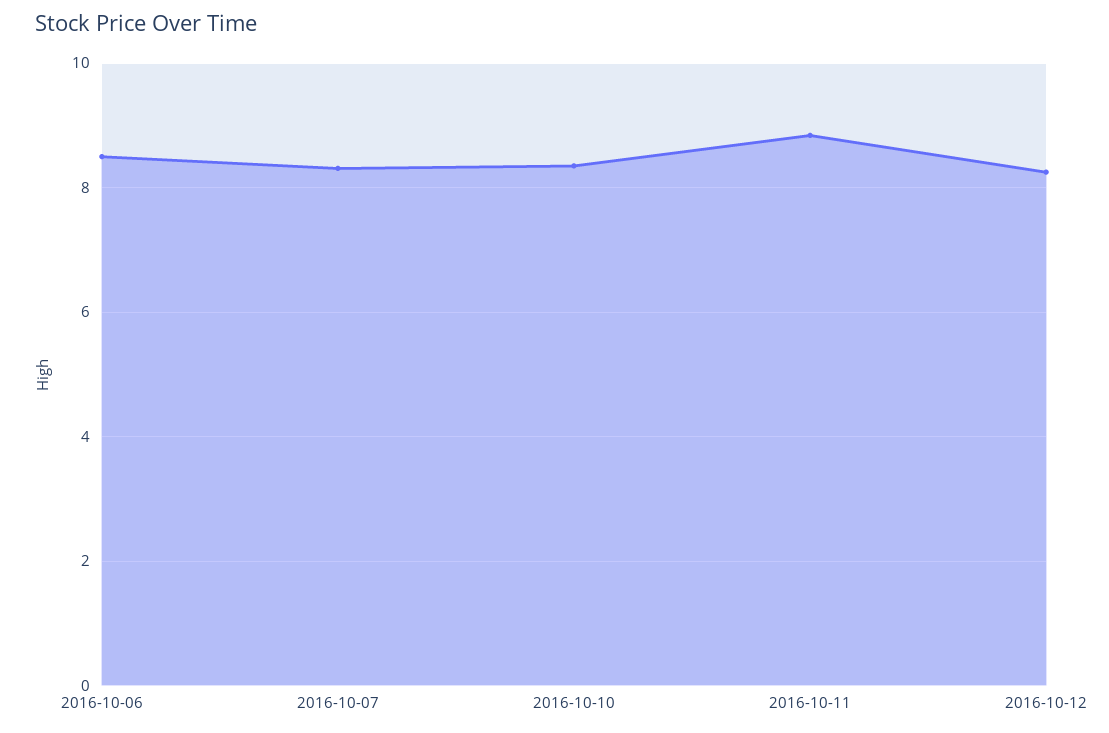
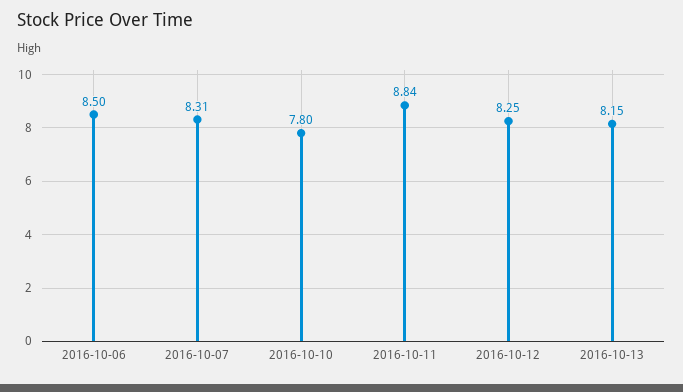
2016-10-10: 8.4 -> 7.8
2016-10-13: none -> 8.15

